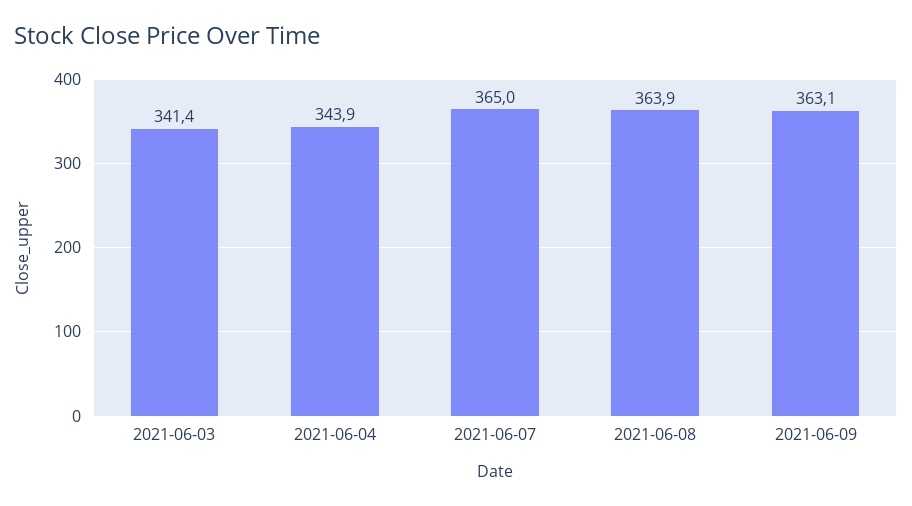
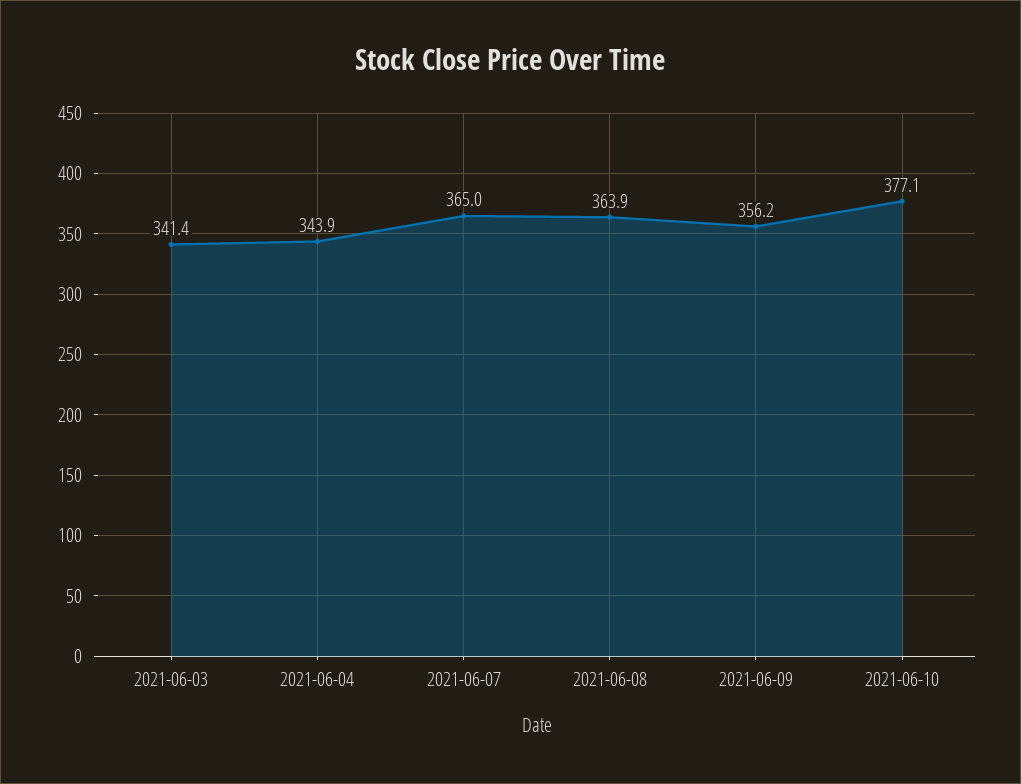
2021-06-09: 363.1 -> 356.2
2021-06-10: none -> 377.1

